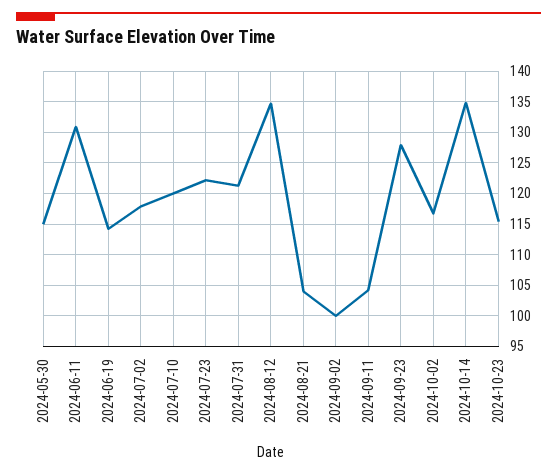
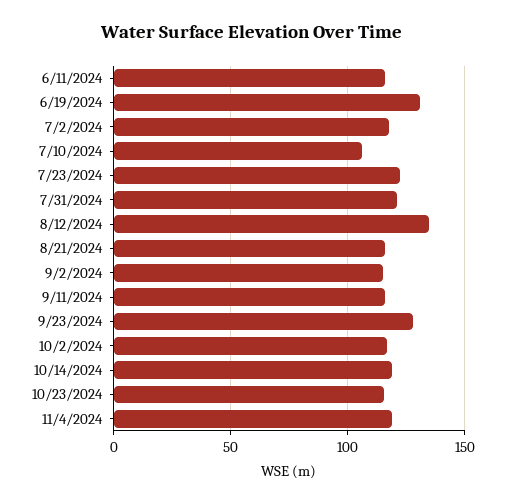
2024-05-30: 115 -> none
2024-06-11: 131 -> 115
2024-06-19: 114 -> 130
2024-07-10: 120 -> 105
2024-08-21: 104 -> 115
2024-09-02: 100 -> 115
2024-09-11: 104 -> 115
2024-10-14: 135 -> 120
11/4/2024: none -> 120

